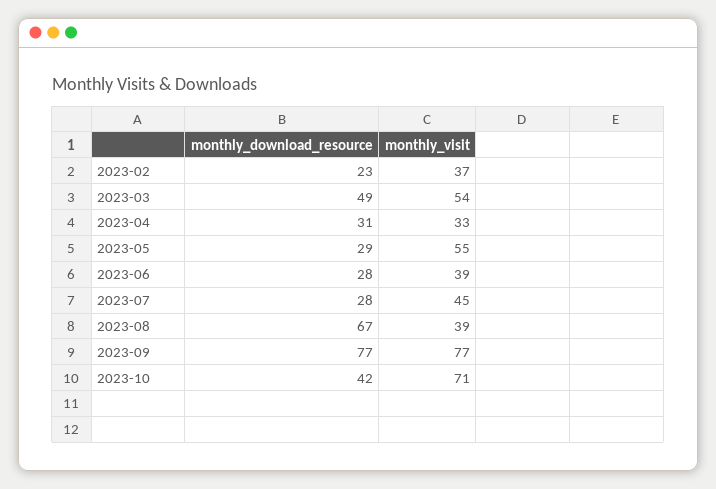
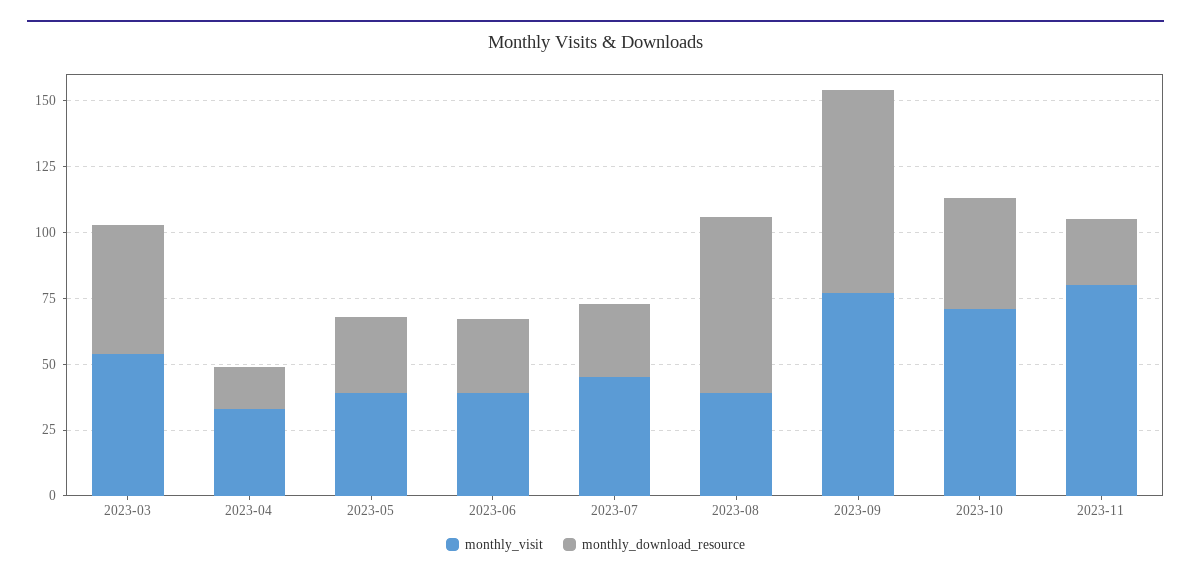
monthly_download_resource, 2023-02: 23 -> none
monthly_visit, 2023-02: 37 -> none
monthly_download_resource, 2023-04: 31 -> 15
monthly_visit, 2023-05: 55 -> 40
monthly_visit, 2023-11: none -> 80
monthly_download_resource, 2023-11: none -> 25

